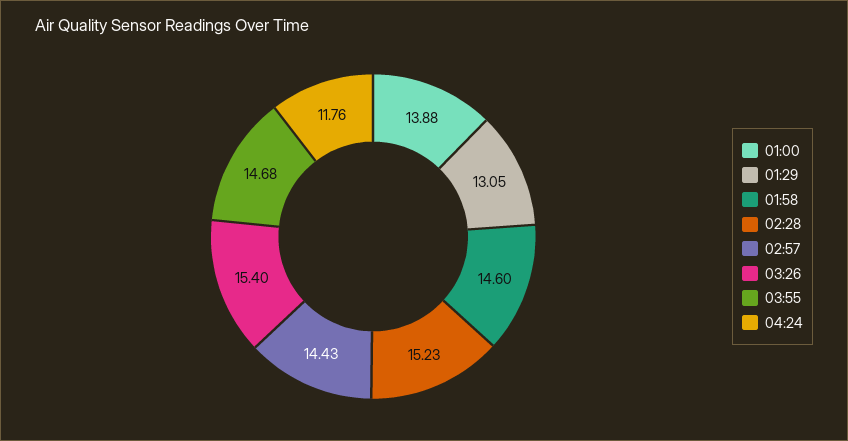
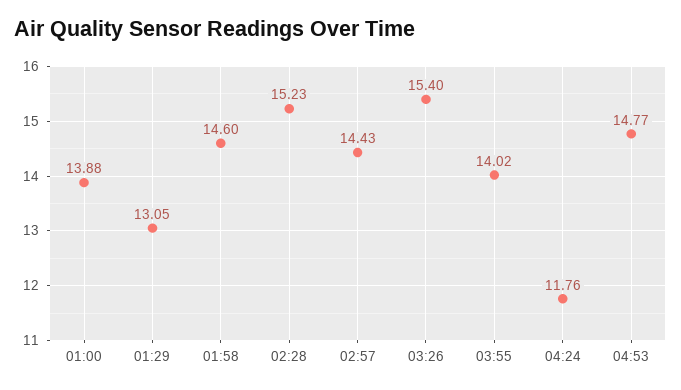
03:55: 14.68 -> 14.02
04:53: none -> 14.77

